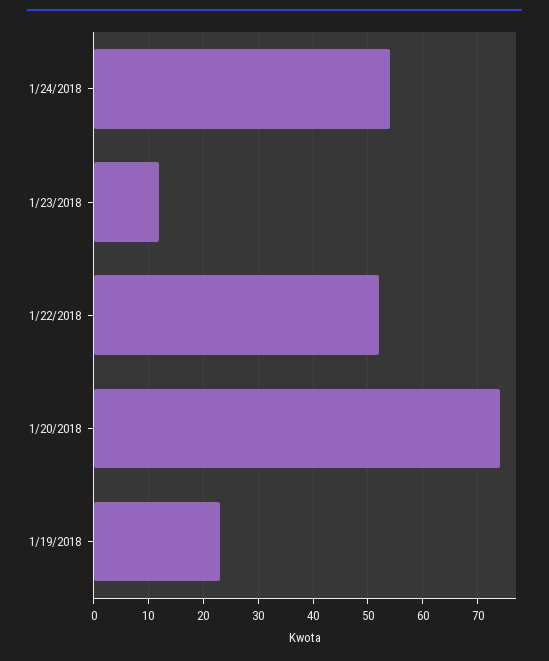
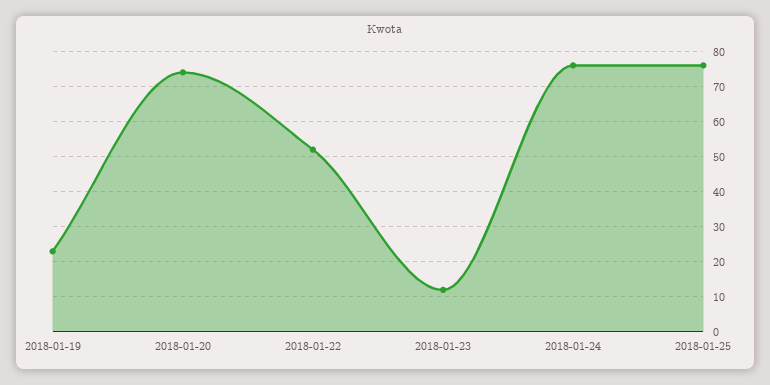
1/24/2018: 55 -> 75
2018-01-25: none -> 75

